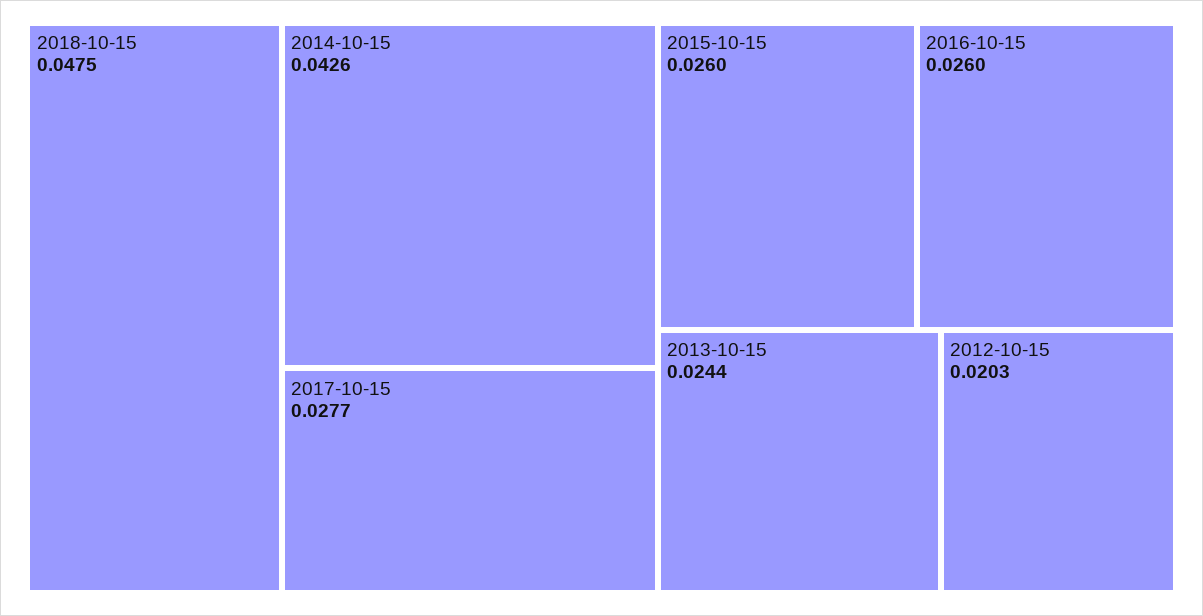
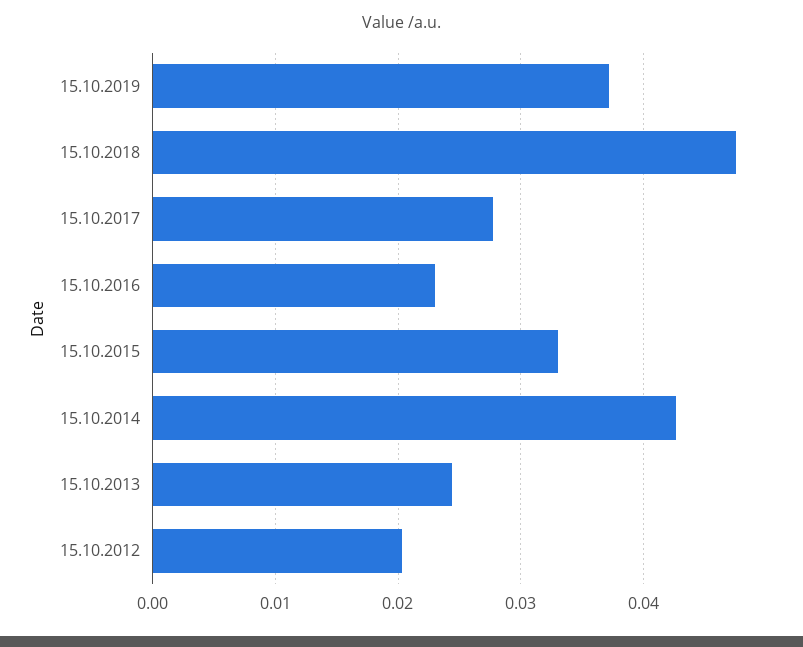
2015-10-15: 0.026 -> 0.033
2016-10-15: 0.026 -> 0.023
15.10.2019: none -> 0.037

